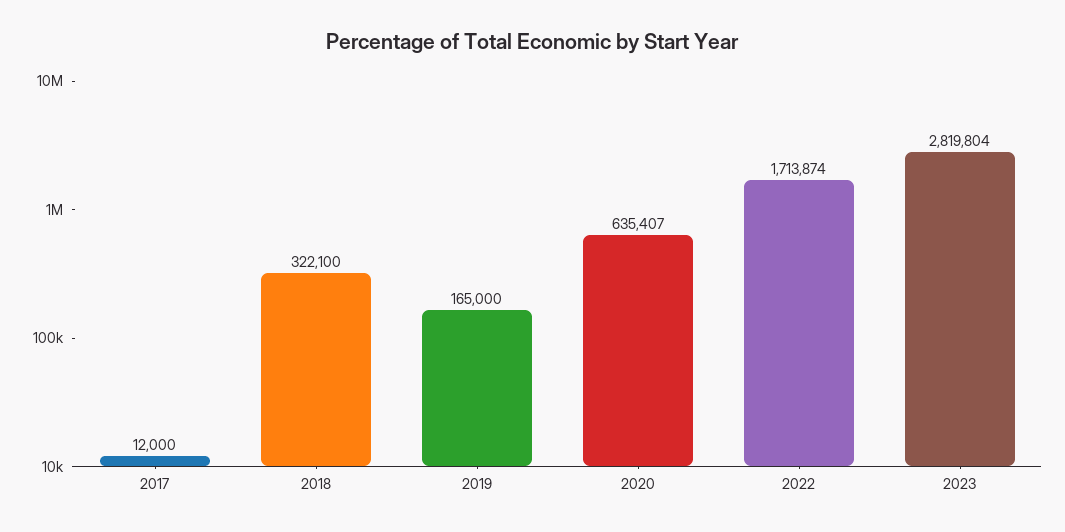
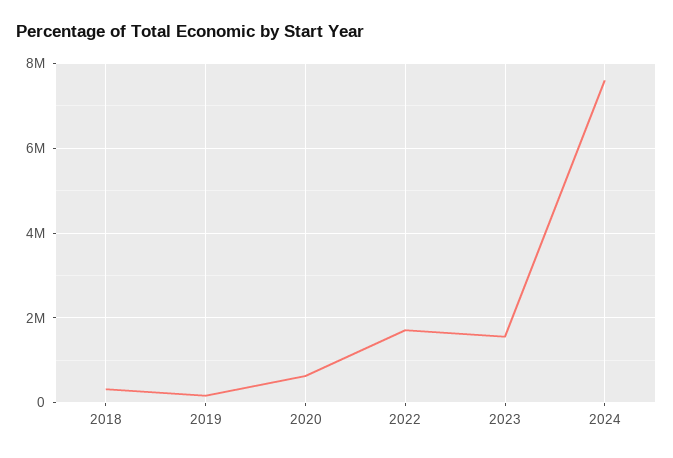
2017: 12000 -> none
2023: 2819804 -> 1600000
2024: none -> 7600000

